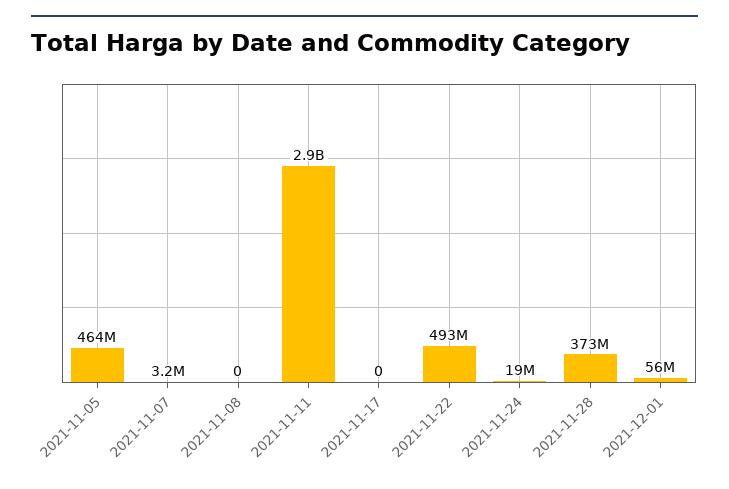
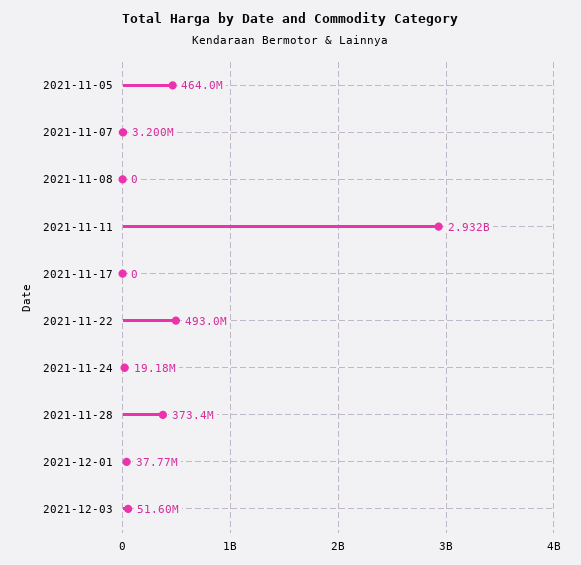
2021-12-01: 56000000 -> 37770000
2021-12-03: none -> 51600000

